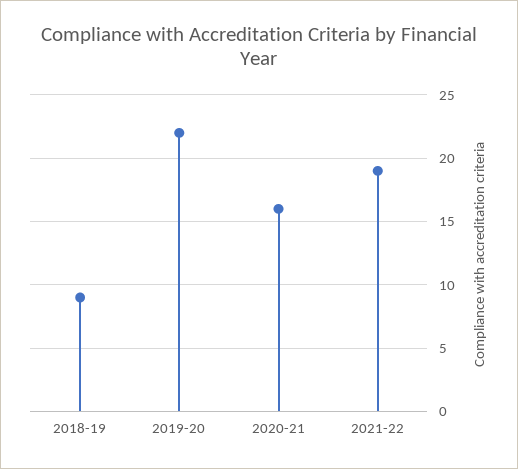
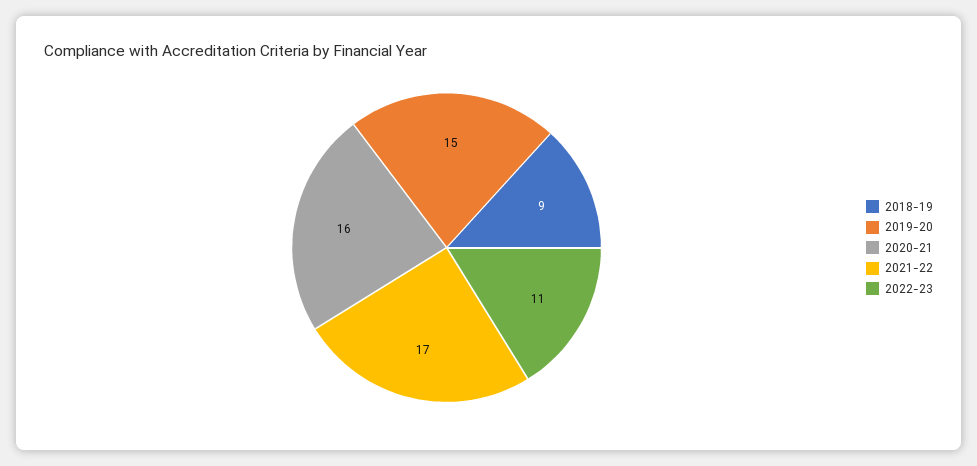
2019-20: 22 -> 15
2021-22: 19 -> 17
2022-23: none -> 11

